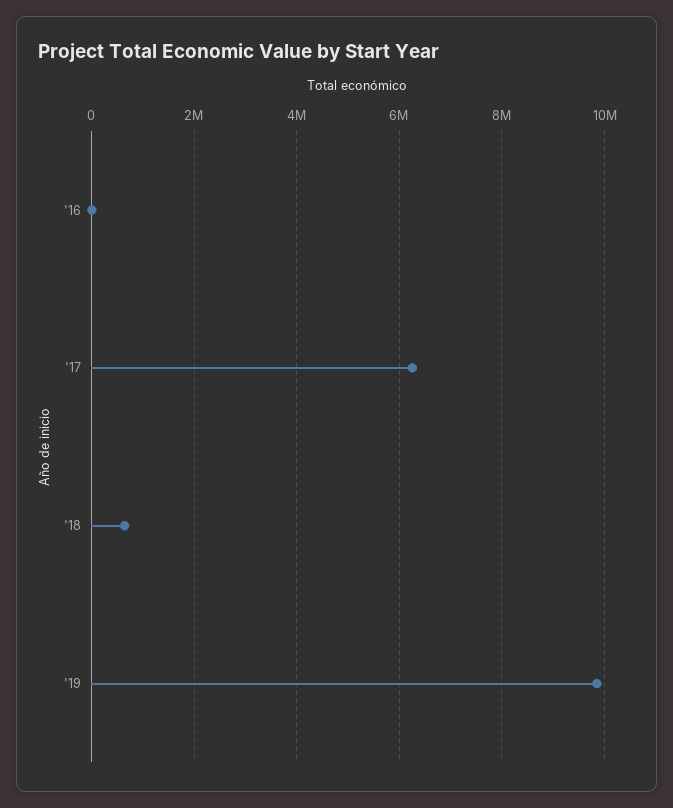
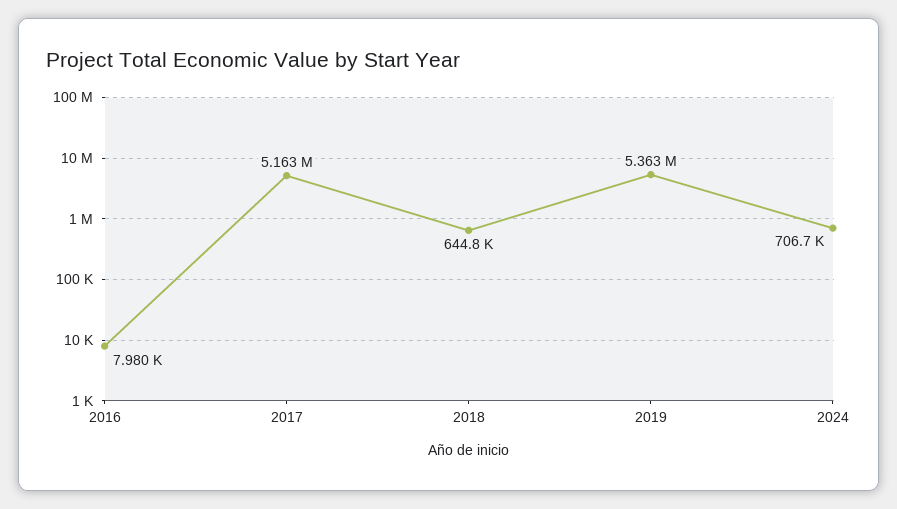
'17: 6200000 -> 5163000
'19: 9800000 -> 5363000
2024: none -> 706700

